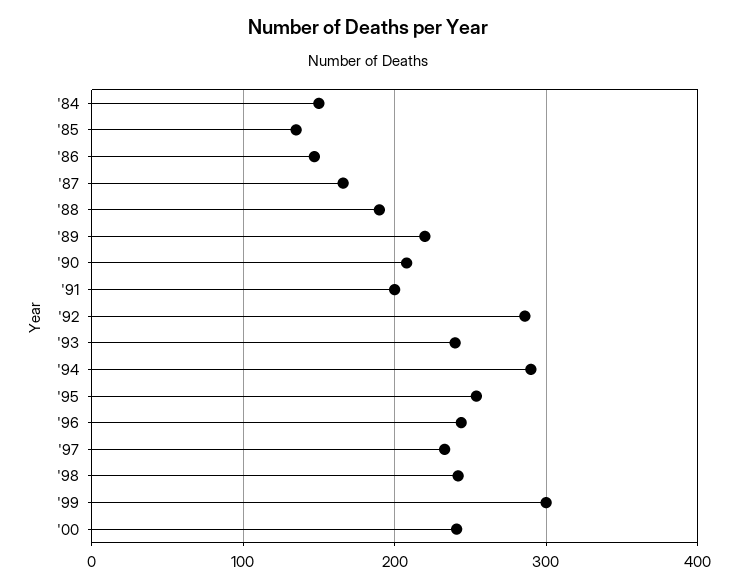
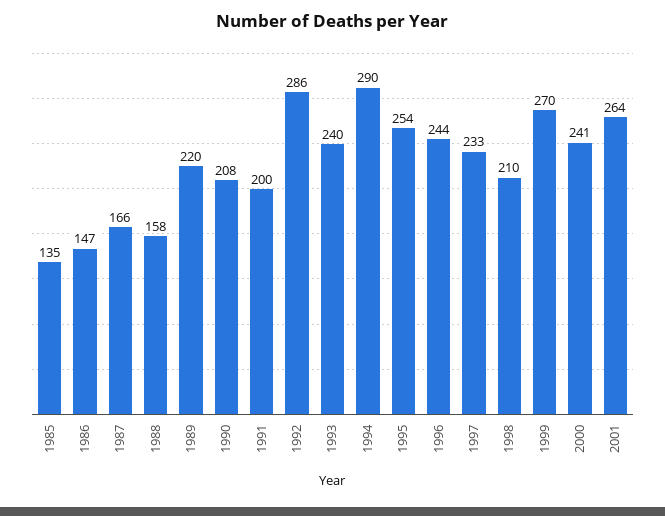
'84: 150 -> none
'88: 190 -> 158
'98: 240 -> 210
'99: 300 -> 270
2001: none -> 264

